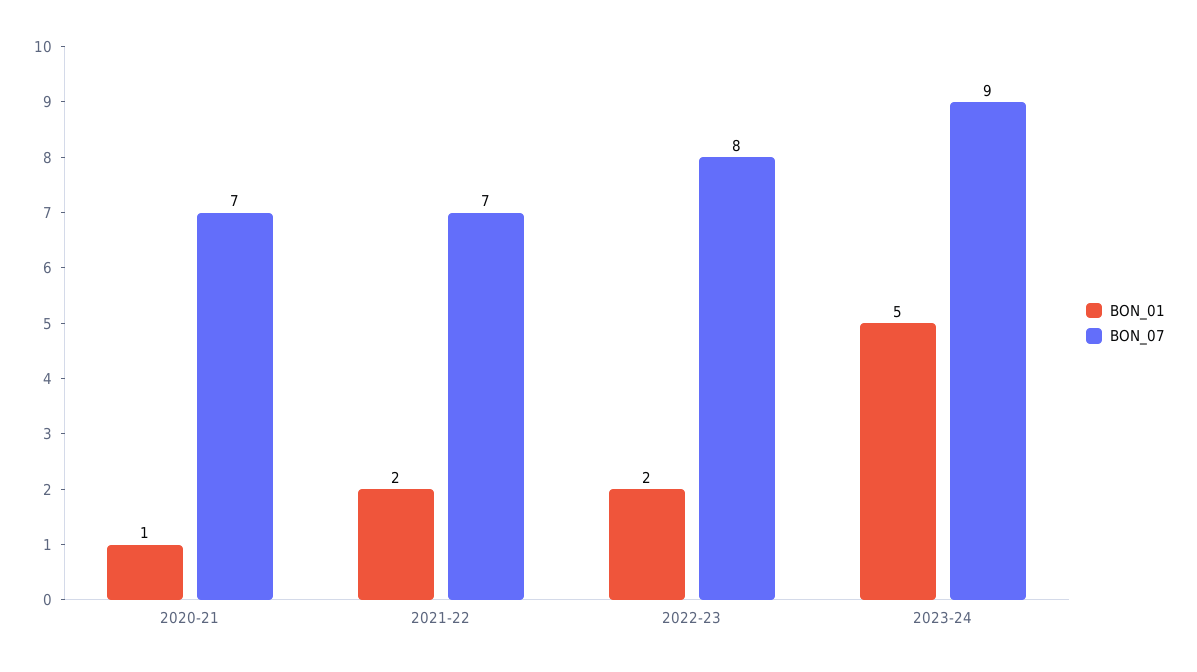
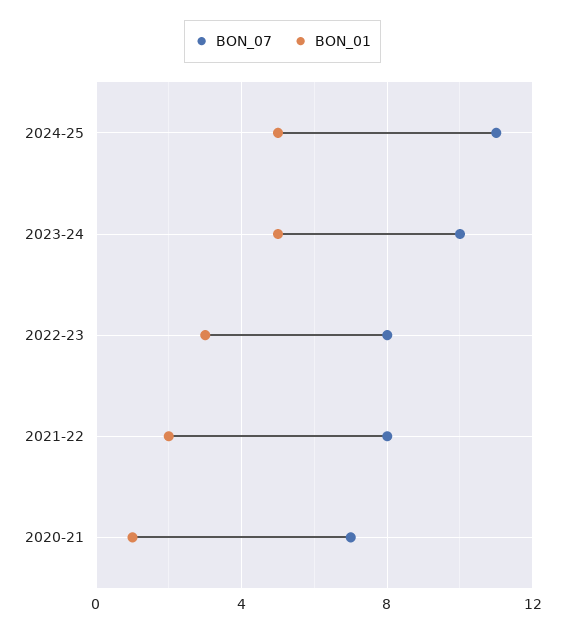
BON_07, 2021-22: 7 -> 8
BON_01, 2022-23: 2 -> 3
BON_07, 2023-24: 9 -> 10
BON_07, 2024-25: none -> 11
BON_01, 2024-25: none -> 5

